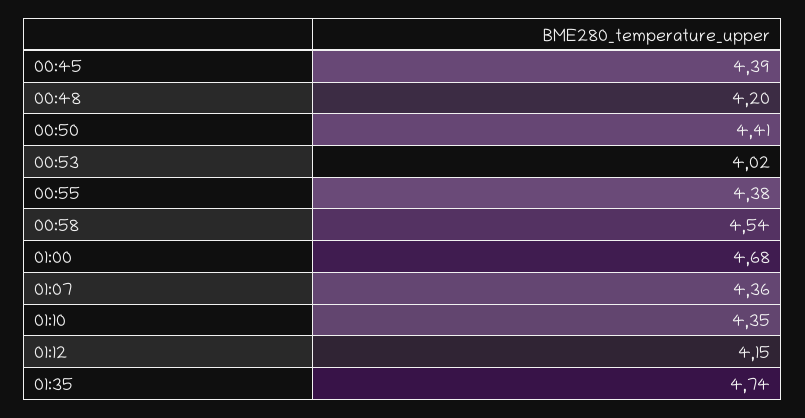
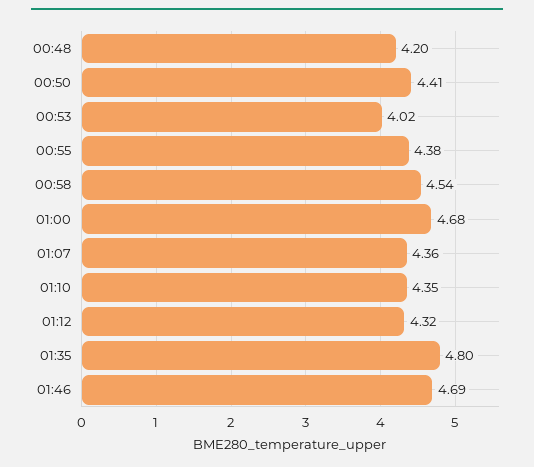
00:45: 4.39 -> none
01:12: 4.15 -> 4.32
01:35: 4.74 -> 4.8
01:46: none -> 4.69

